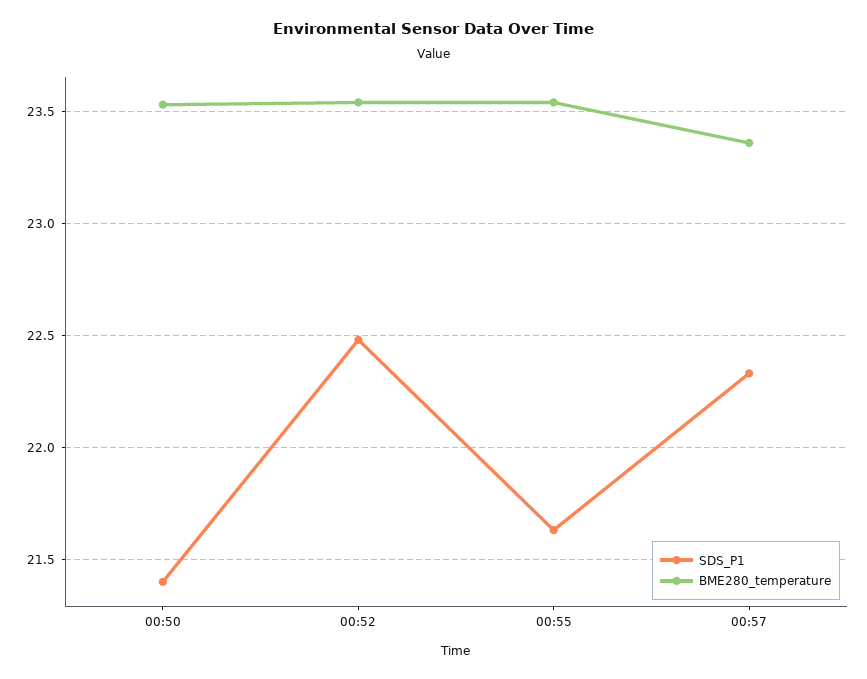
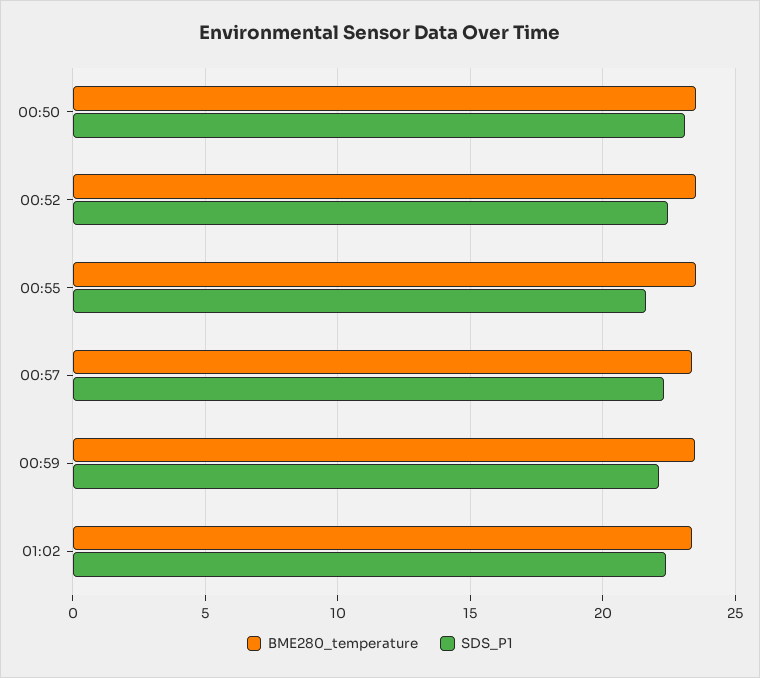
SDS_P1, 00:50: 21.4 -> 23
BME280_temperature, 00:59: none -> 23.5
SDS_P1, 00:59: none -> 22
BME280_temperature, 01:02: none -> 23.5
SDS_P1, 01:02: none -> 22.5

